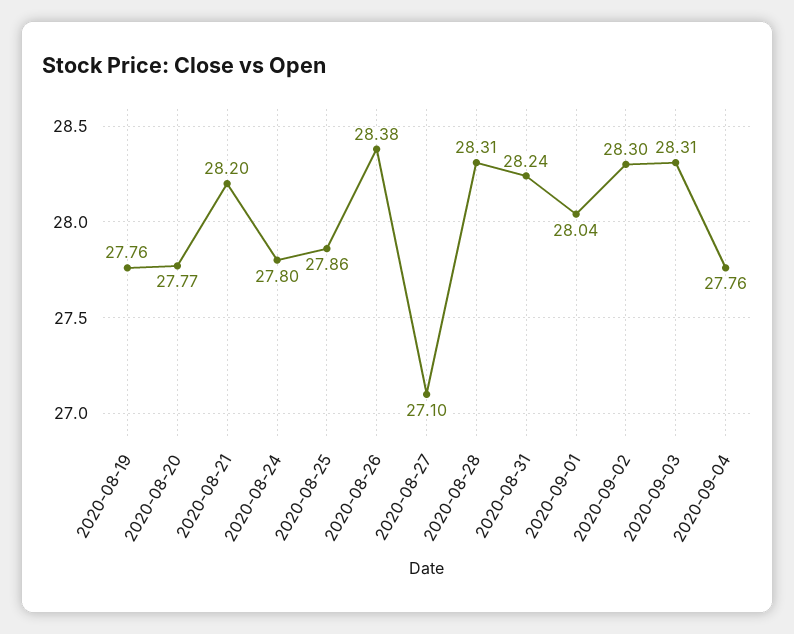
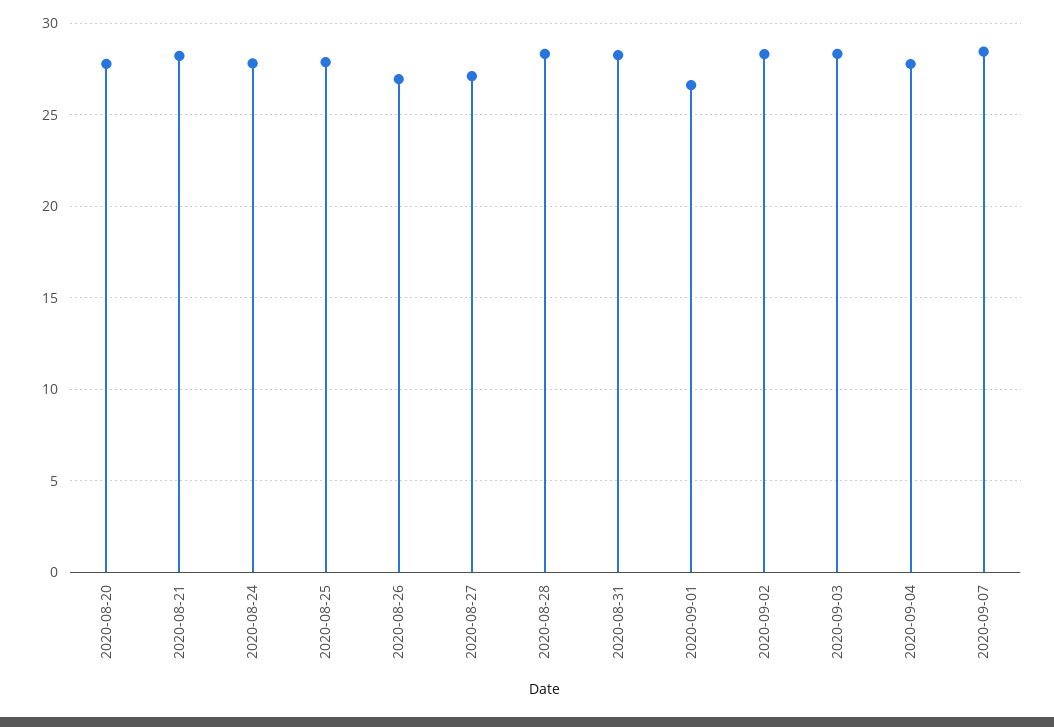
2020-08-19: 27.76 -> none
2020-08-26: 28.38 -> 27
2020-09-01: 28.04 -> 26.5
2020-09-07: none -> 28.5

